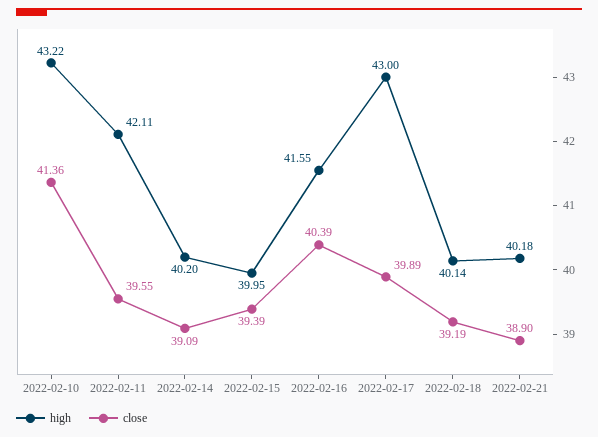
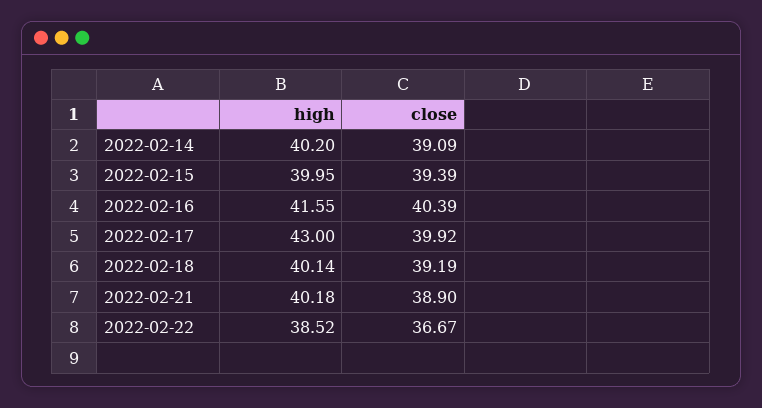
high, 2022-02-10: 43.22 -> none
close, 2022-02-10: 41.36 -> none
high, 2022-02-11: 42.11 -> none
close, 2022-02-11: 39.55 -> none
close, 2022-02-17: 39.89 -> 39.92
high, 2022-02-22: none -> 38.52
close, 2022-02-22: none -> 36.67

